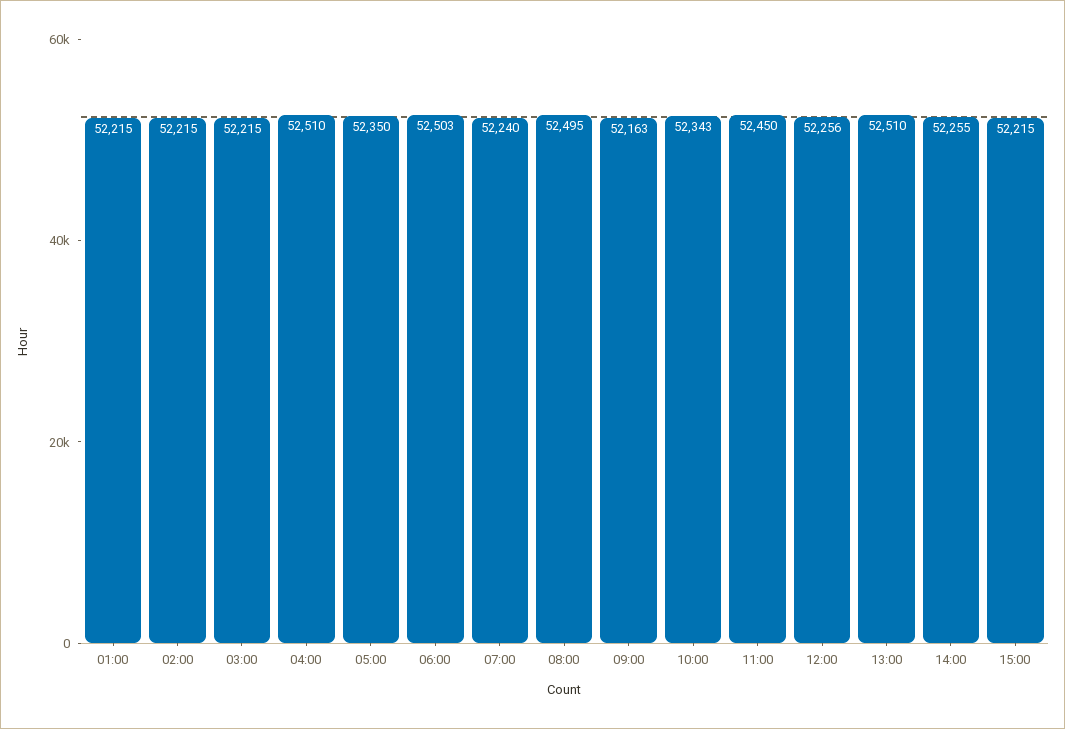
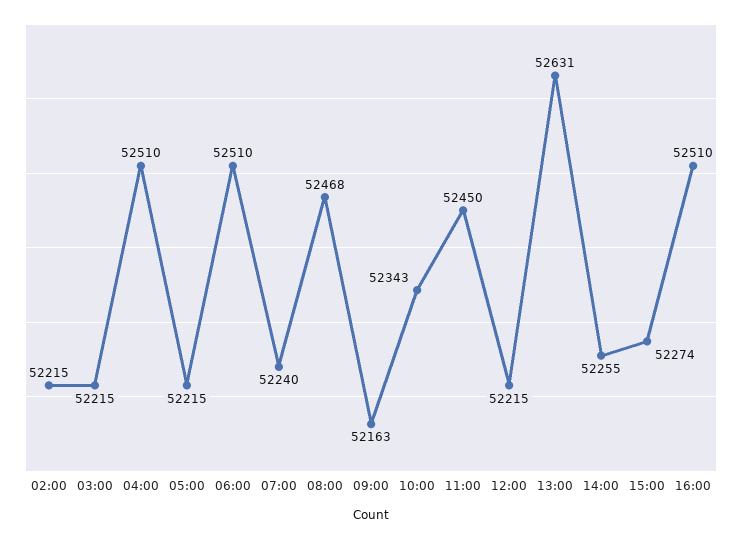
01:00: 52215 -> none
05:00: 52350 -> 52215
06:00: 52503 -> 52510
08:00: 52495 -> 52468
12:00: 52256 -> 52215
13:00: 52510 -> 52631
15:00: 52215 -> 52274
16:00: none -> 52510

